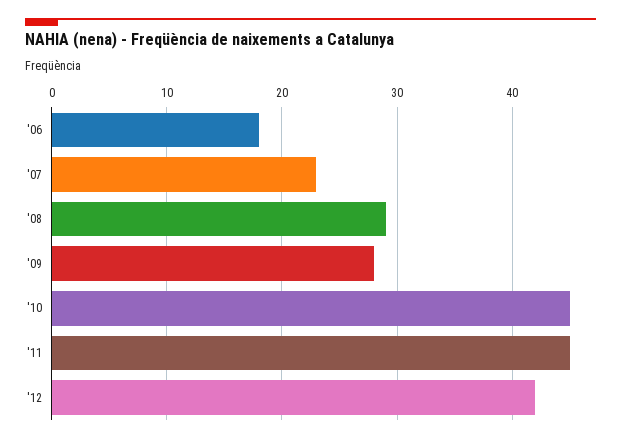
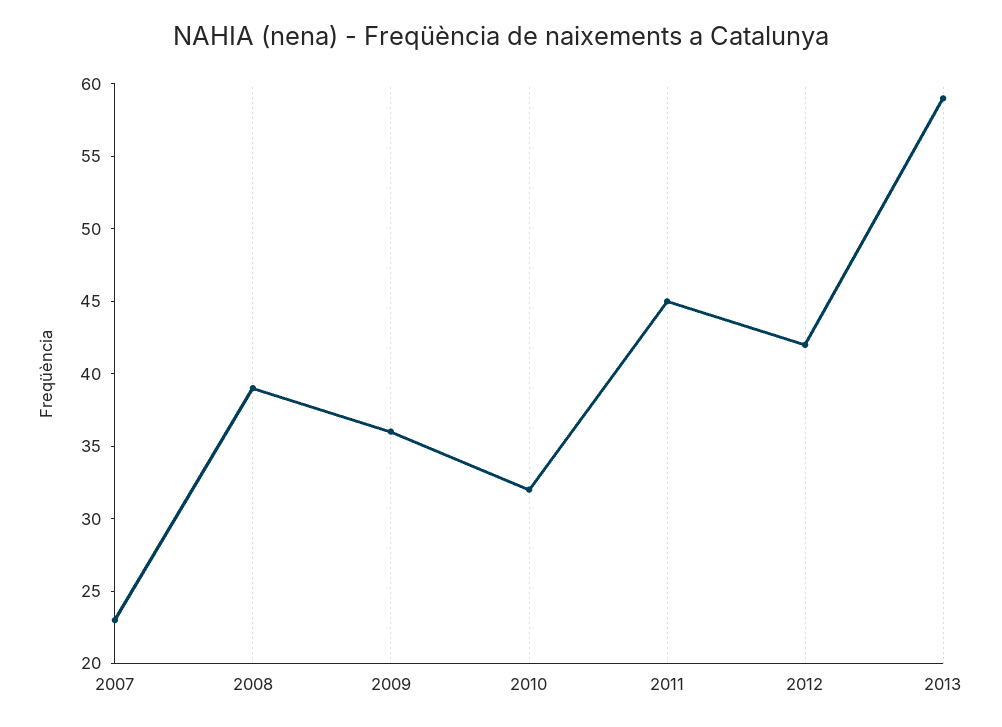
'06: 18 -> none
'08: 29 -> 39
'09: 28 -> 36
'10: 45 -> 32
2013: none -> 59

